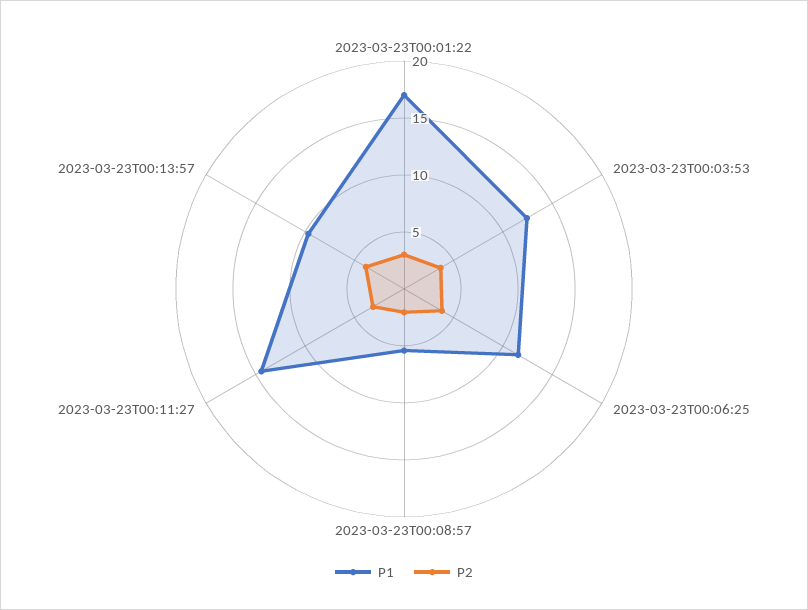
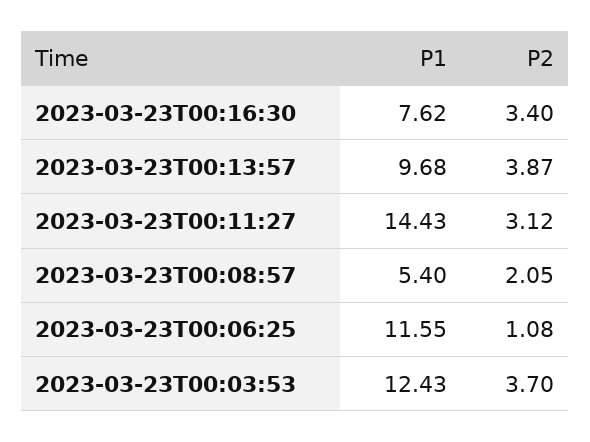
P1, 2023-03-23T00:01:22: 17 -> none
P2, 2023-03-23T00:01:22: 3 -> none
P2, 2023-03-23T00:06:25: 4 -> 1.08
P1, 2023-03-23T00:16:30: none -> 7.62
P2, 2023-03-23T00:16:30: none -> 3.4

